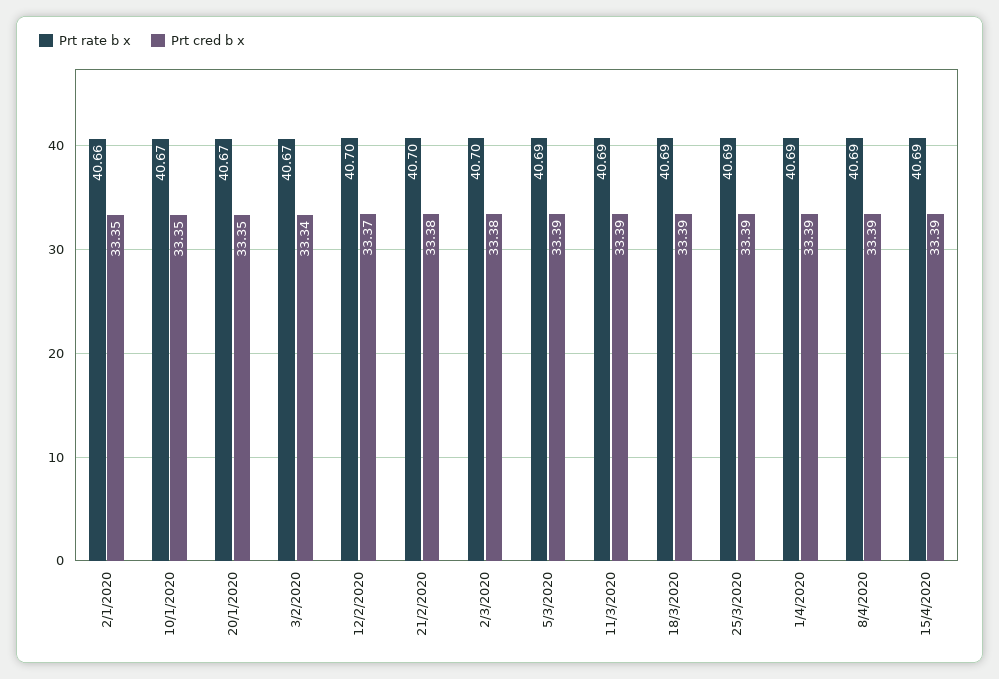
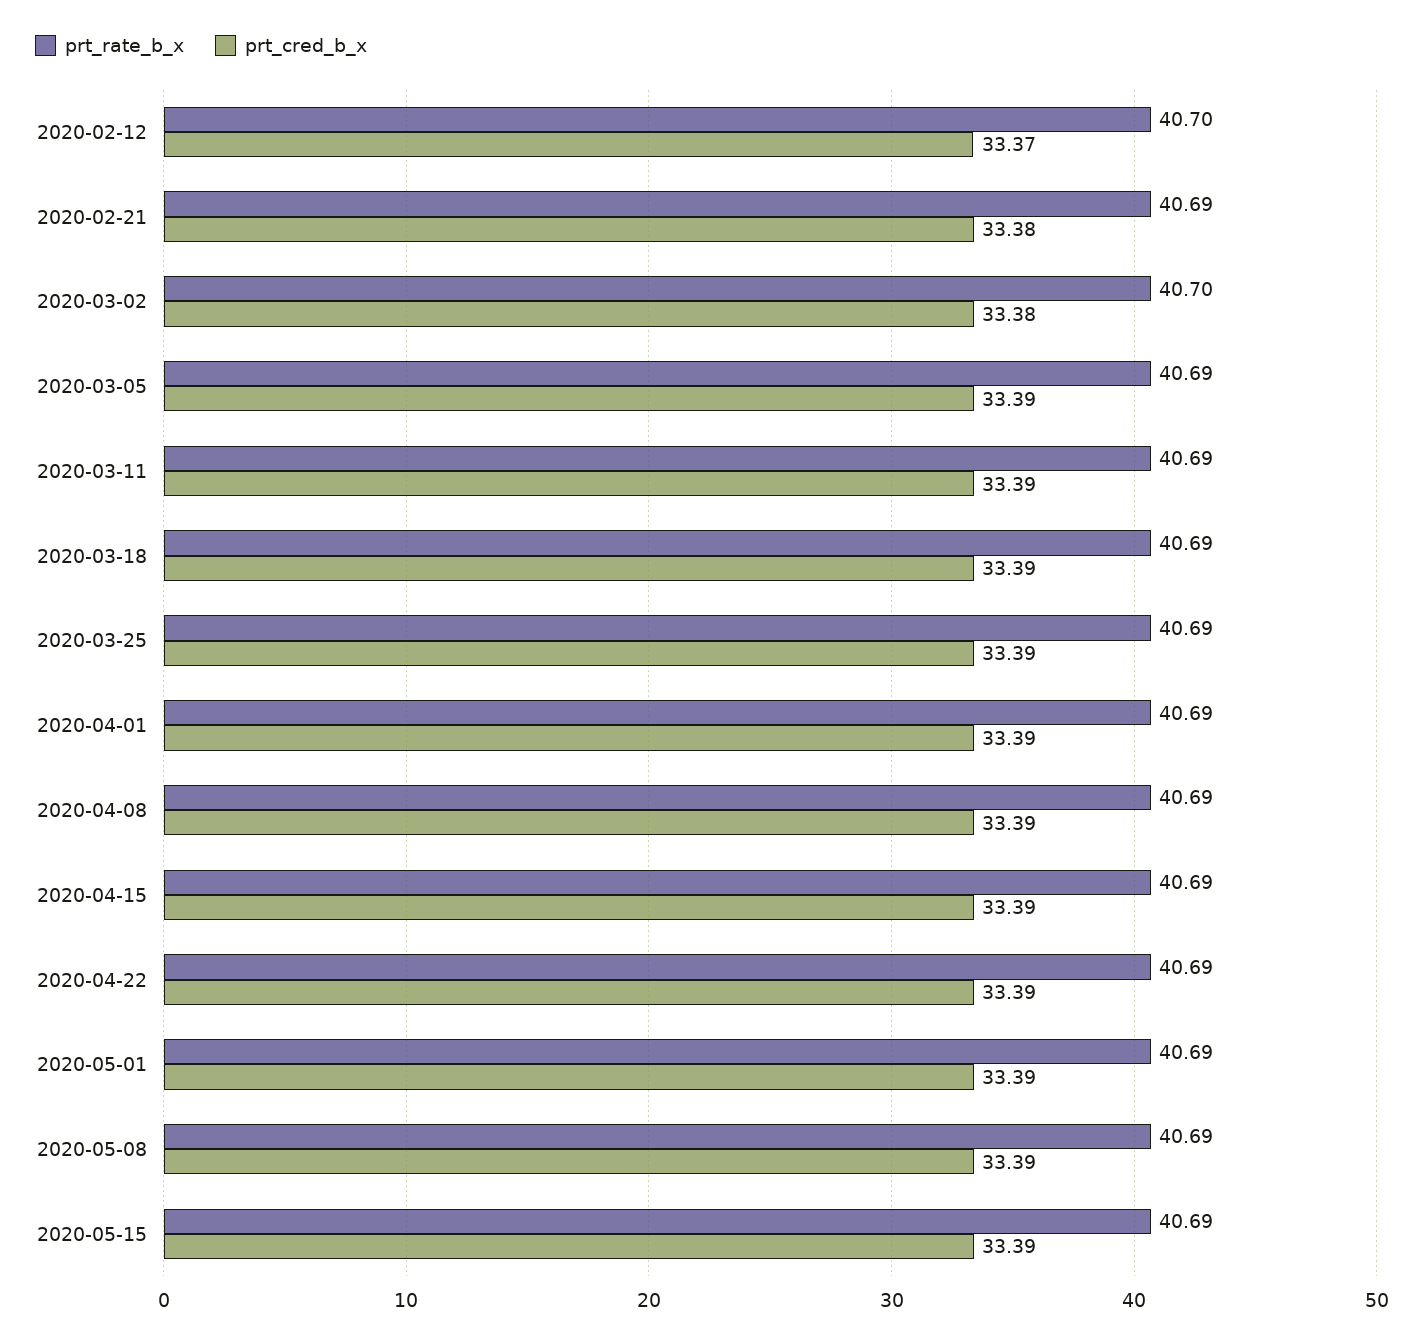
Prt rate b x, 2/1/2020: 40.66 -> none
Prt cred b x, 2/1/2020: 33.35 -> none
Prt rate b x, 10/1/2020: 40.67 -> none
Prt cred b x, 10/1/2020: 33.35 -> none
Prt rate b x, 20/1/2020: 40.67 -> none
Prt cred b x, 20/1/2020: 33.35 -> none
Prt rate b x, 3/2/2020: 40.67 -> none
Prt cred b x, 3/2/2020: 33.34 -> none
Prt rate b x, 21/2/2020: 40.7 -> 40.69
Prt rate b x, 2020-04-22: none -> 40.69
Prt cred b x, 2020-04-22: none -> 33.39
Prt rate b x, 2020-05-01: none -> 40.69
Prt cred b x, 2020-05-01: none -> 33.39
Prt rate b x, 2020-05-08: none -> 40.69
Prt cred b x, 2020-05-08: none -> 33.39
Prt rate b x, 2020-05-15: none -> 40.69
Prt cred b x, 2020-05-15: none -> 33.39

